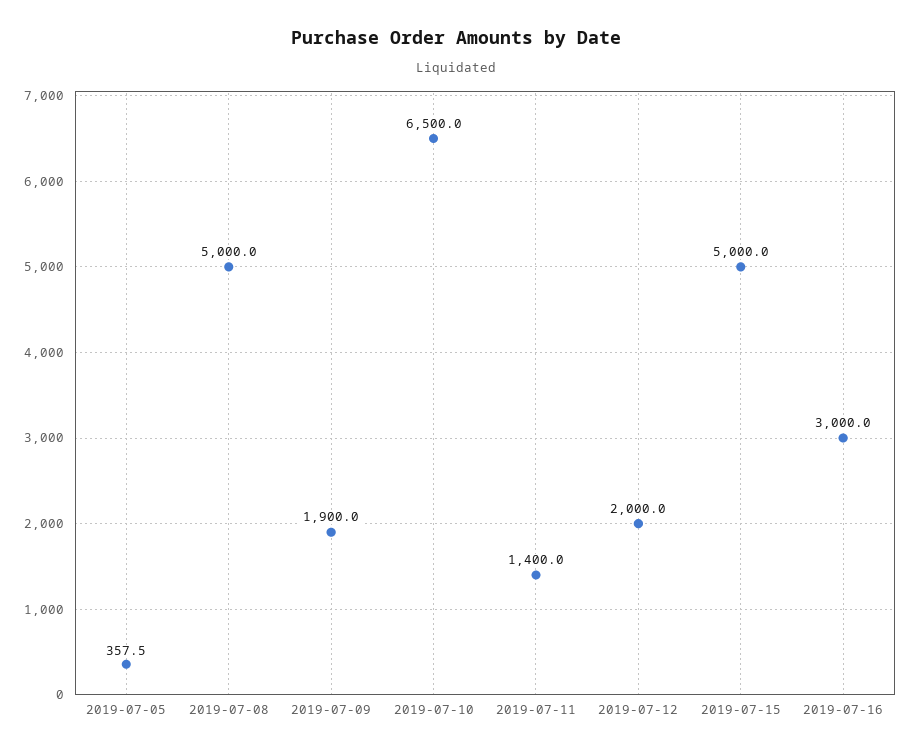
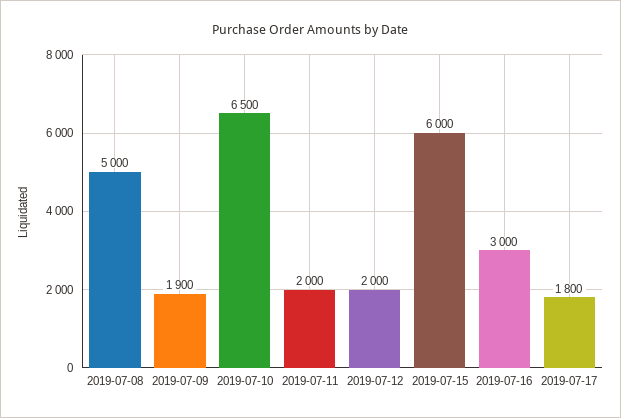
2019-07-05: 357.5 -> none
2019-07-11: 1400 -> 2000
2019-07-15: 5000 -> 6000
2019-07-17: none -> 1800

